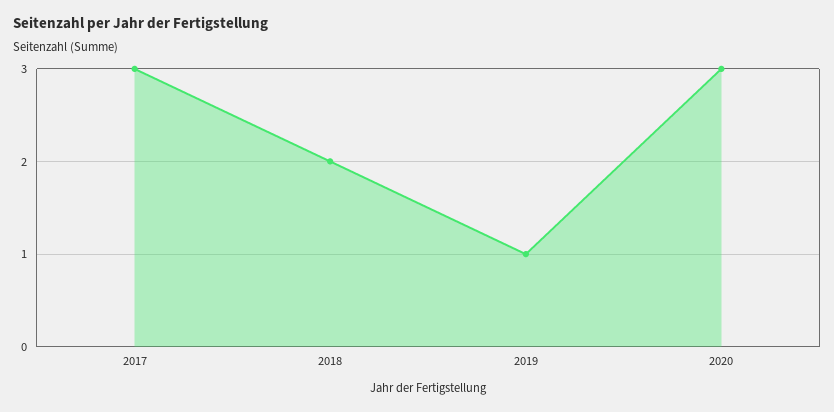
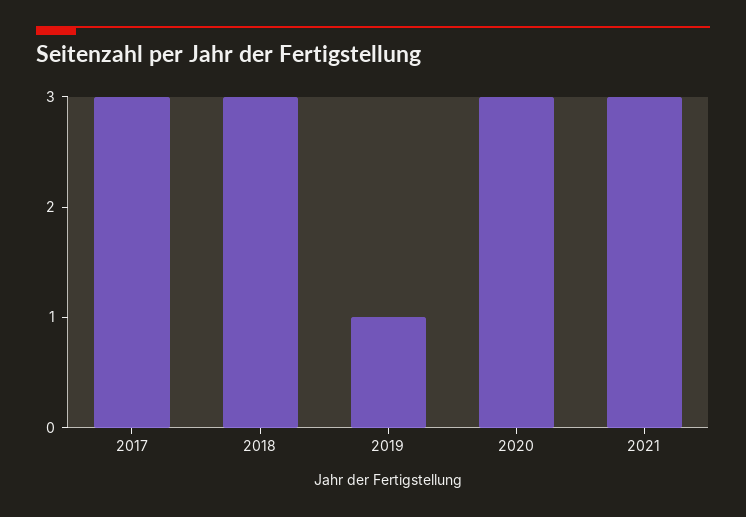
2018: 2 -> 3
2021: none -> 3

